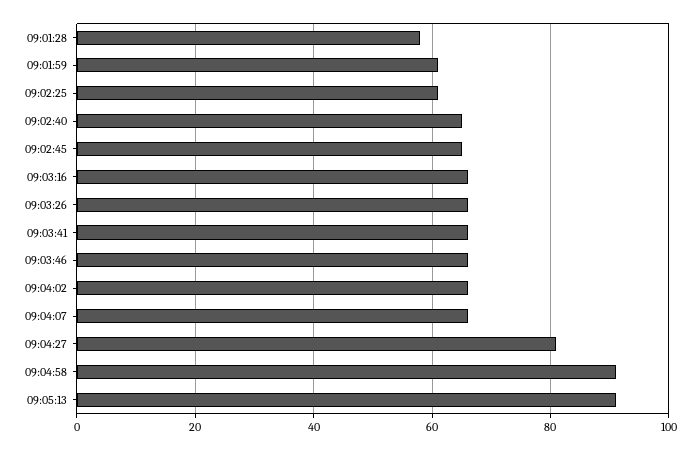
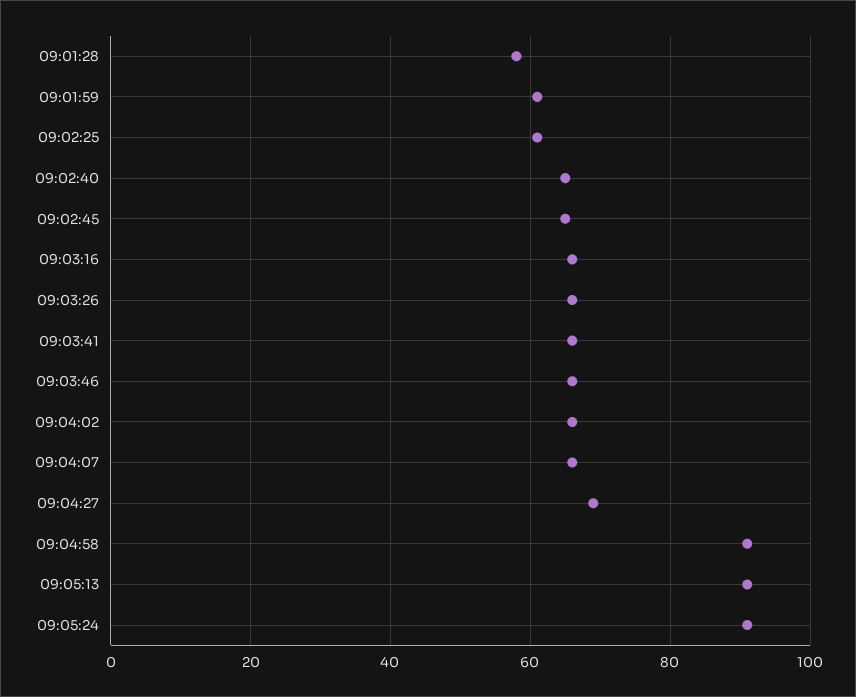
09:04:27: 80 -> 70
09:05:24: none -> 90

